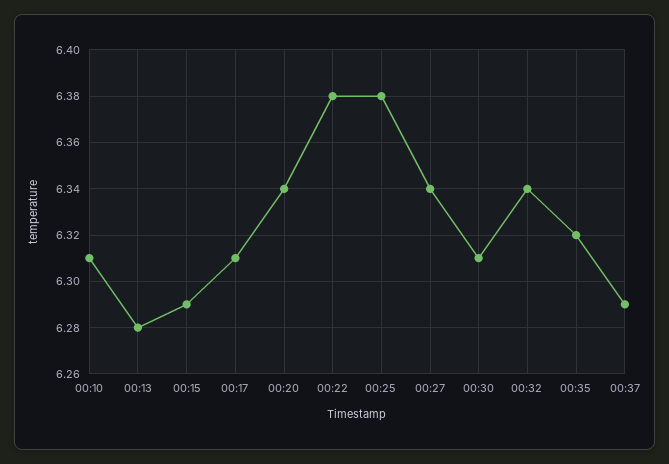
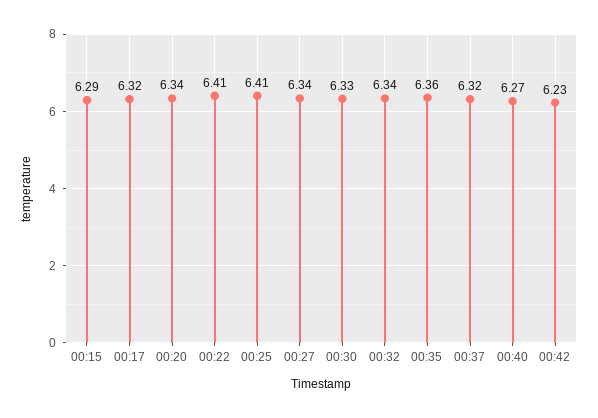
00:10: 6.31 -> none
00:13: 6.28 -> none
00:17: 6.31 -> 6.32
00:22: 6.38 -> 6.41
00:25: 6.38 -> 6.41
00:30: 6.31 -> 6.33
00:35: 6.32 -> 6.36
00:37: 6.29 -> 6.32
00:40: none -> 6.27
00:42: none -> 6.23

